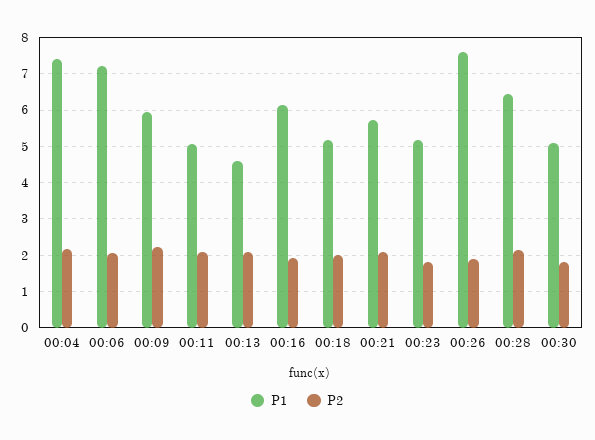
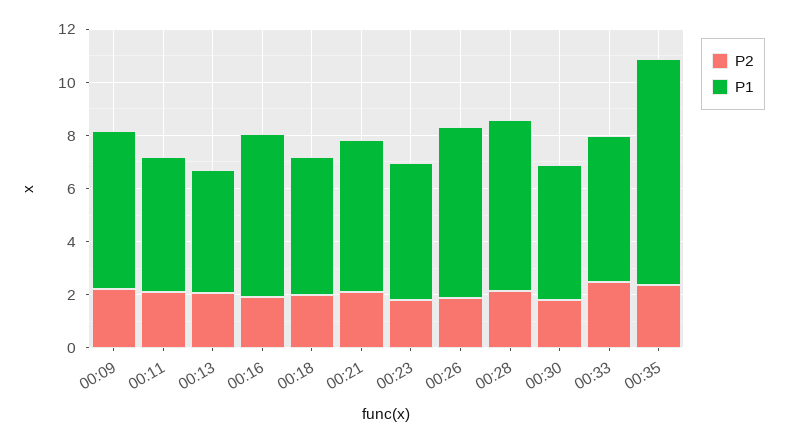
P1, 00:04: 7.4 -> none
P2, 00:04: 2.2 -> none
P1, 00:06: 7.2 -> none
P2, 00:06: 2 -> none
P1, 00:26: 7.6 -> 6.5
P2, 00:33: none -> 2.5
P1, 00:33: none -> 5.5
P2, 00:35: none -> 2.5
P1, 00:35: none -> 8.5

